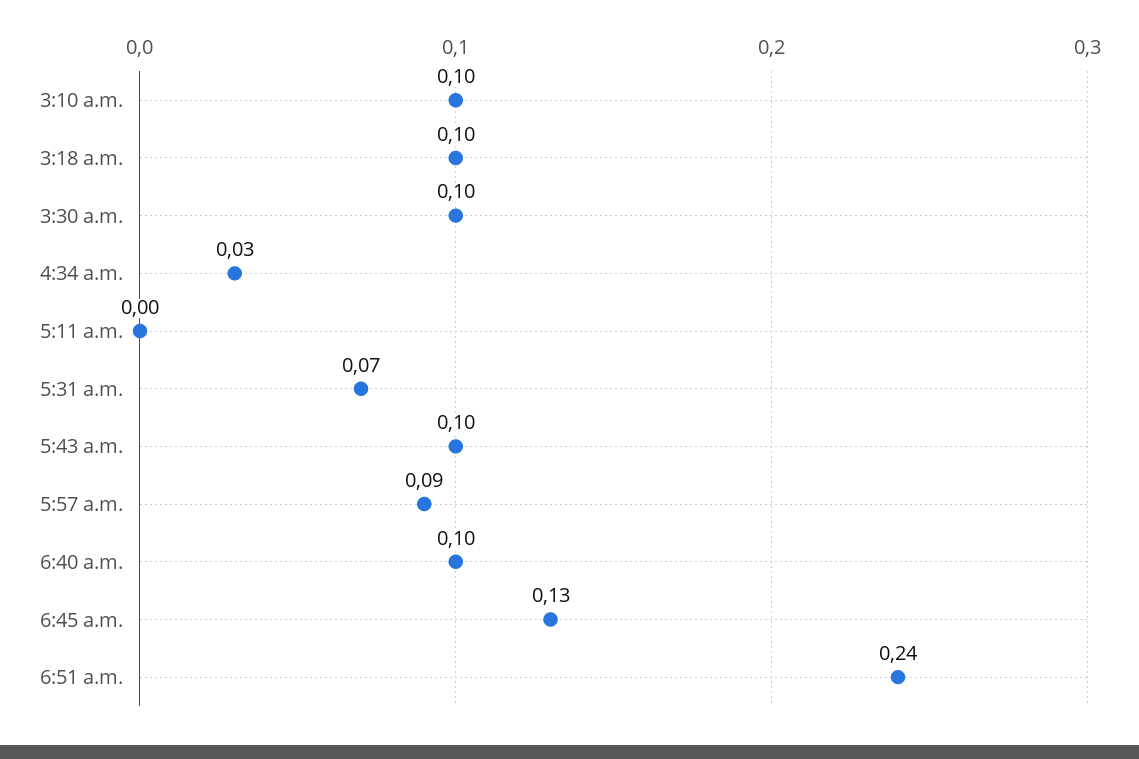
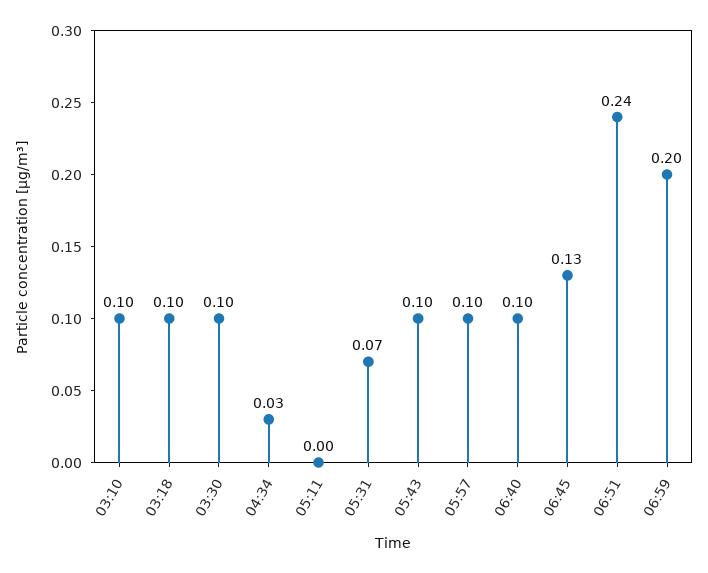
5:57 a.m.: 0.09 -> 0.1
06:59: none -> 0.2

